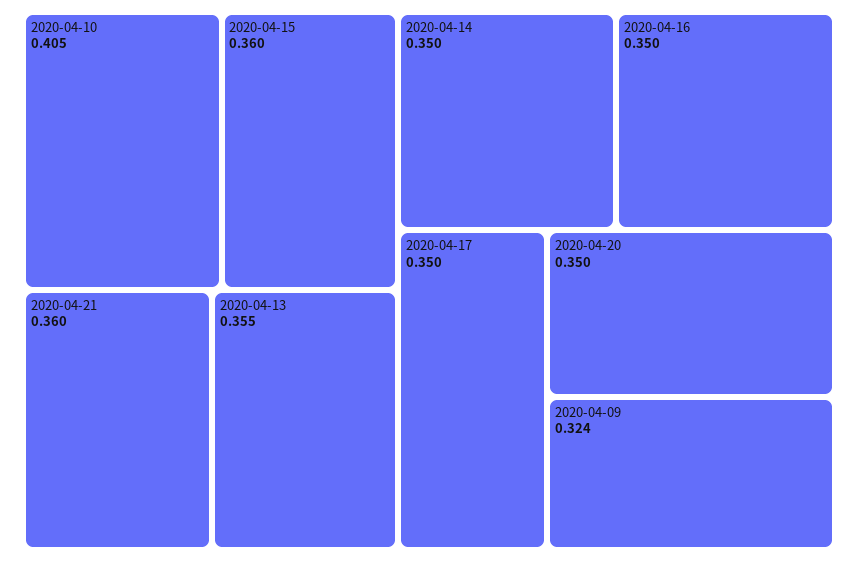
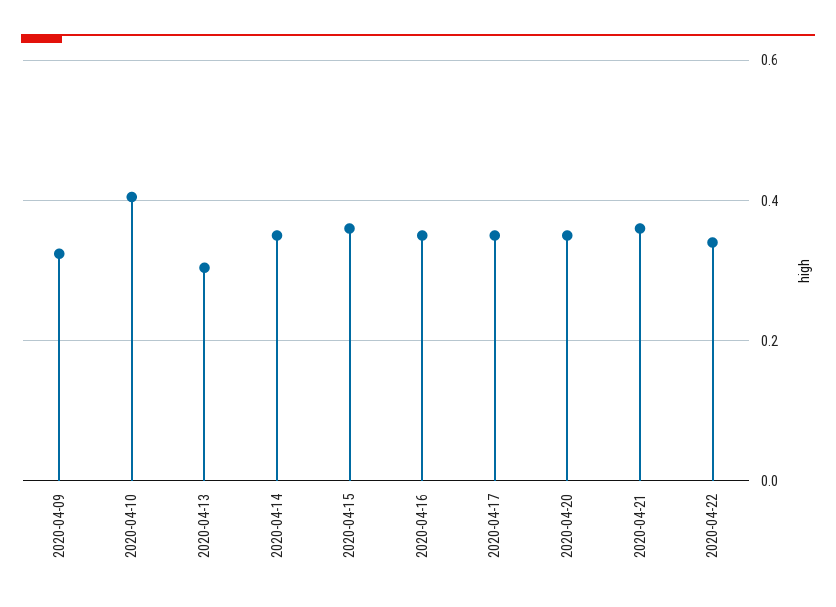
2020-04-13: 0.355 -> 0.3
2020-04-22: none -> 0.34

